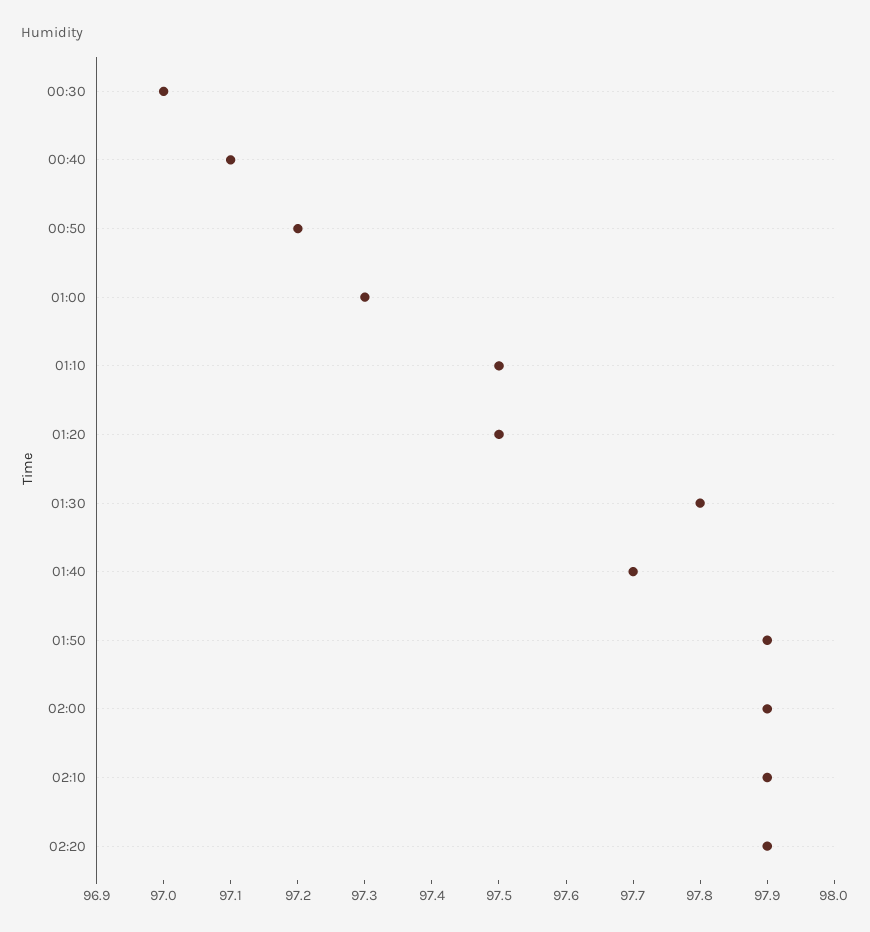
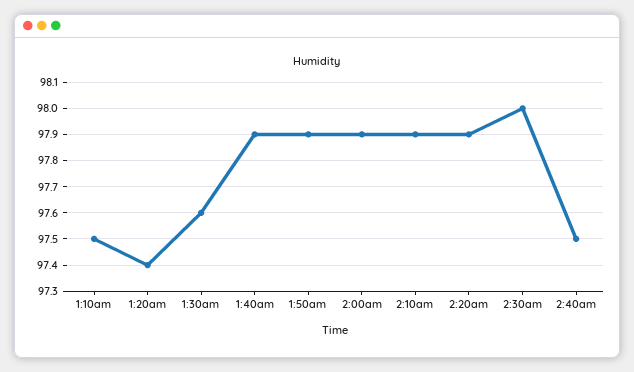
00:30: 97 -> none
00:40: 97.1 -> none
00:50: 97.2 -> none
01:00: 97.3 -> none
01:20: 97.5 -> 97.4
01:30: 97.8 -> 97.6
01:40: 97.7 -> 97.9
2:30am: none -> 98
2:40am: none -> 97.5

